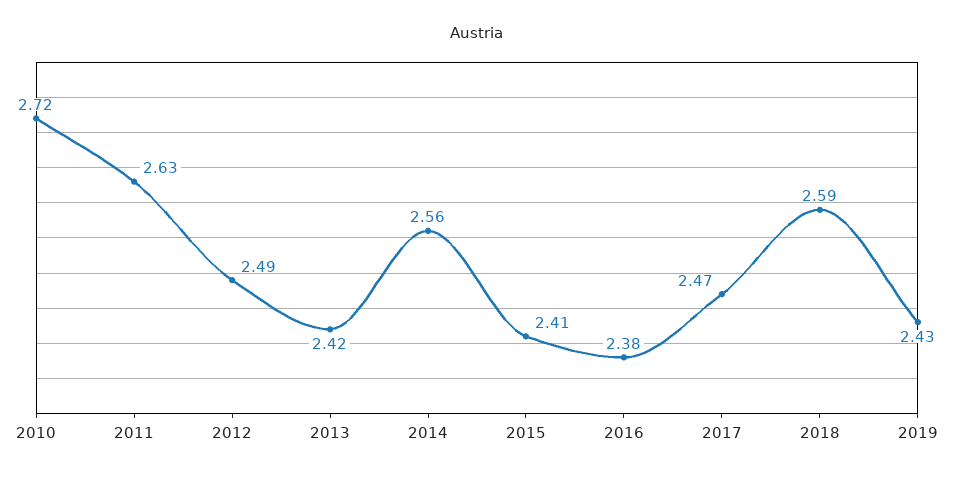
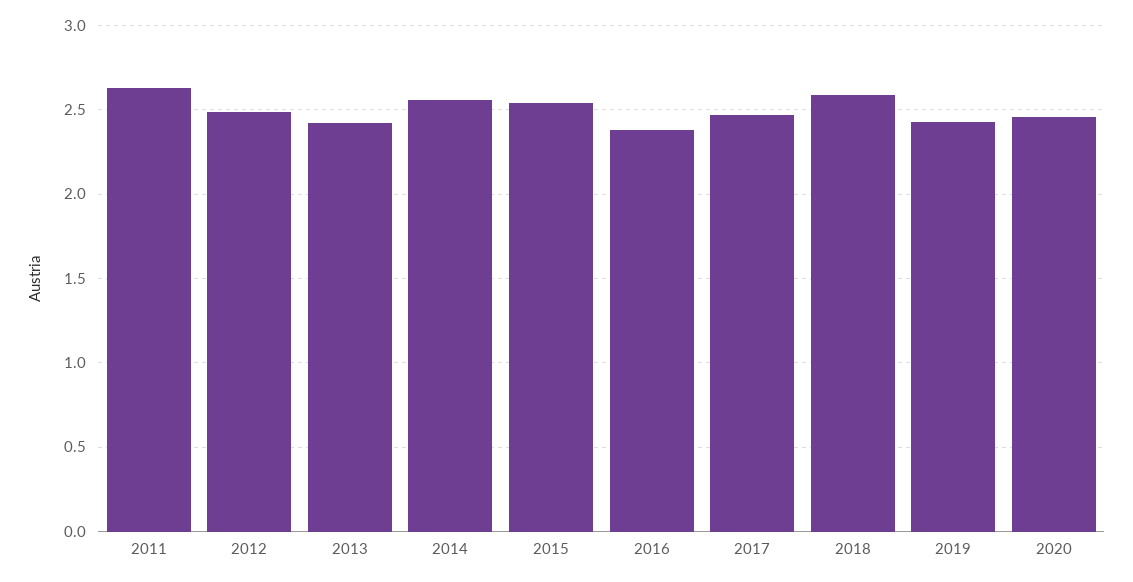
2010: 2.72 -> none
2015: 2.41 -> 2.55
2020: none -> 2.45

